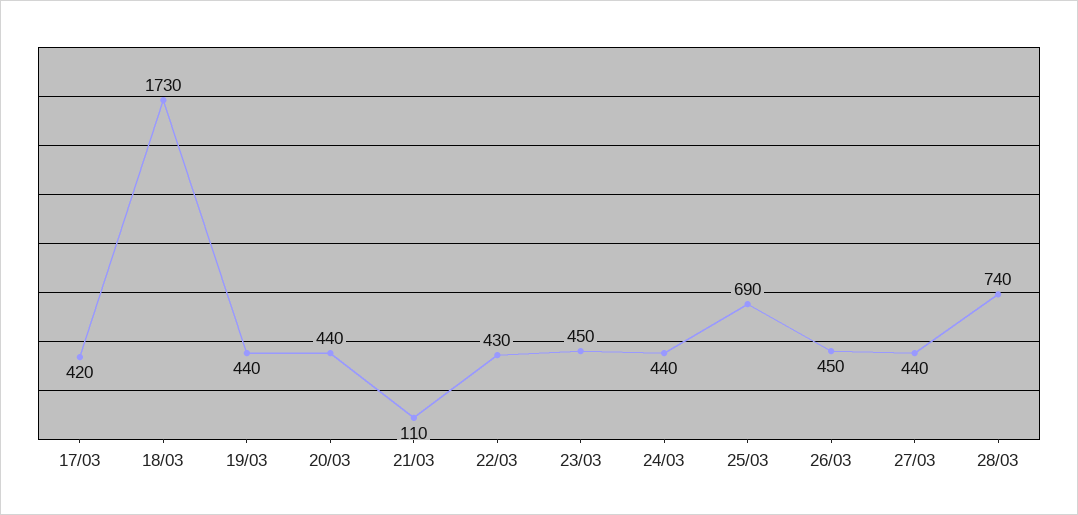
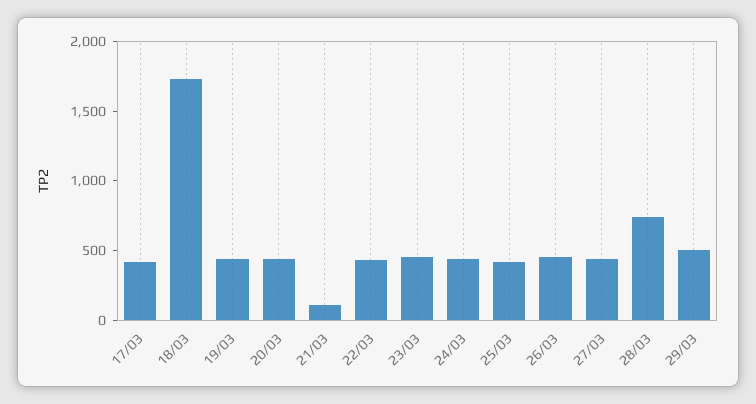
25/03: 690 -> 400
29/03: none -> 500

